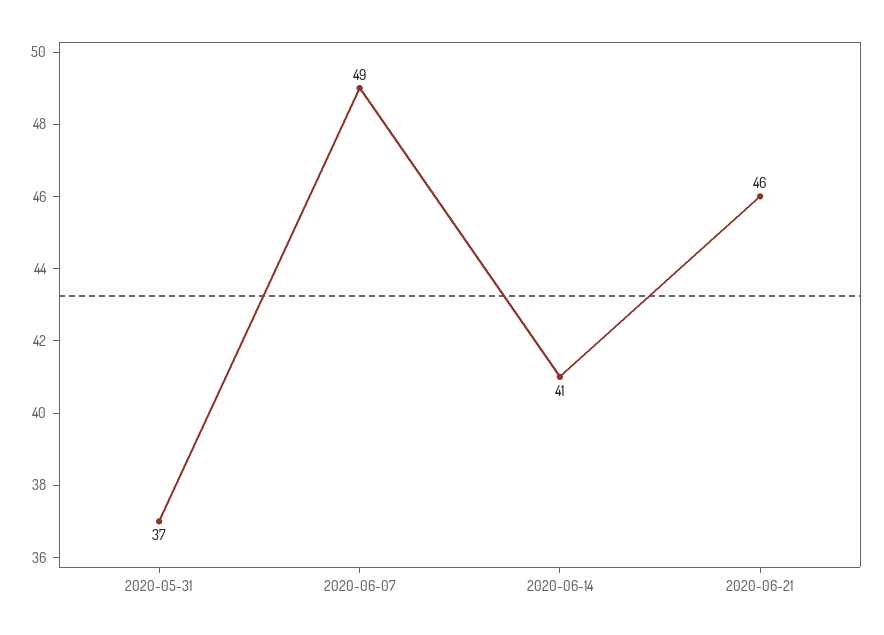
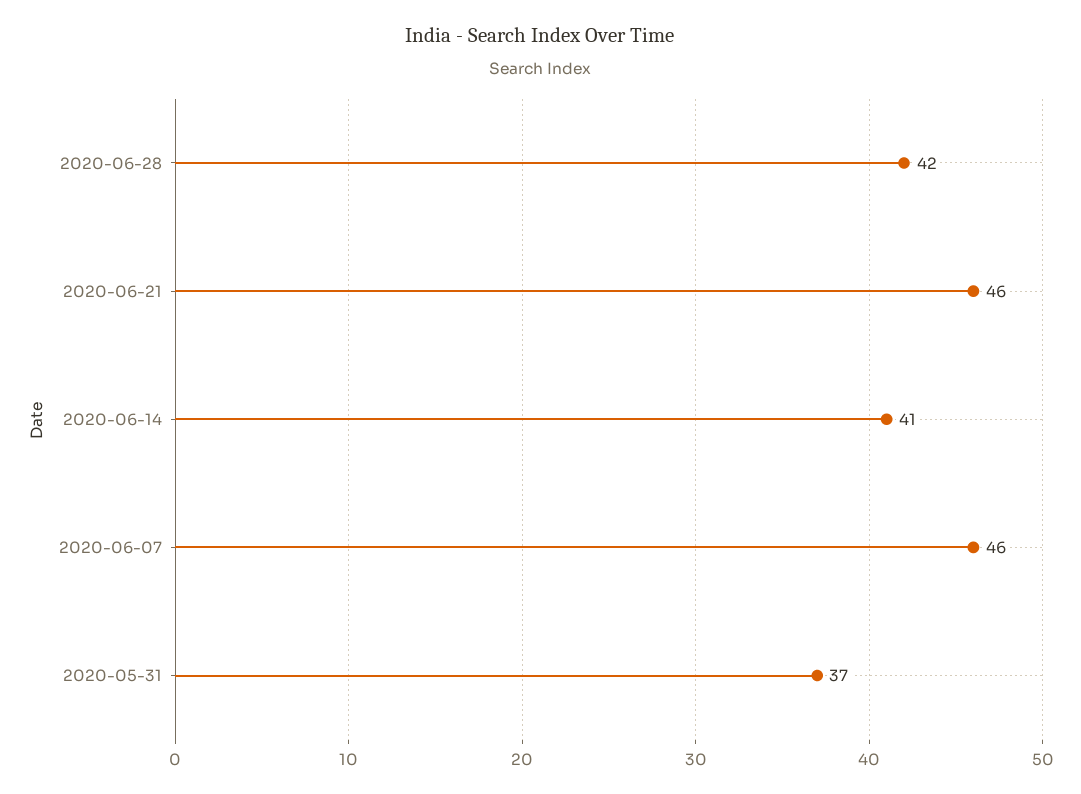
2020-06-07: 49 -> 46
2020-06-28: none -> 42

